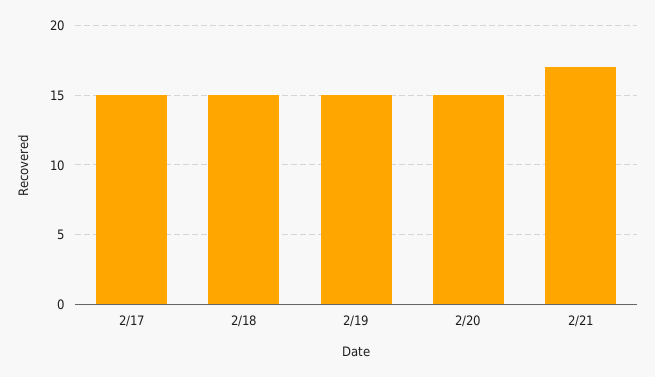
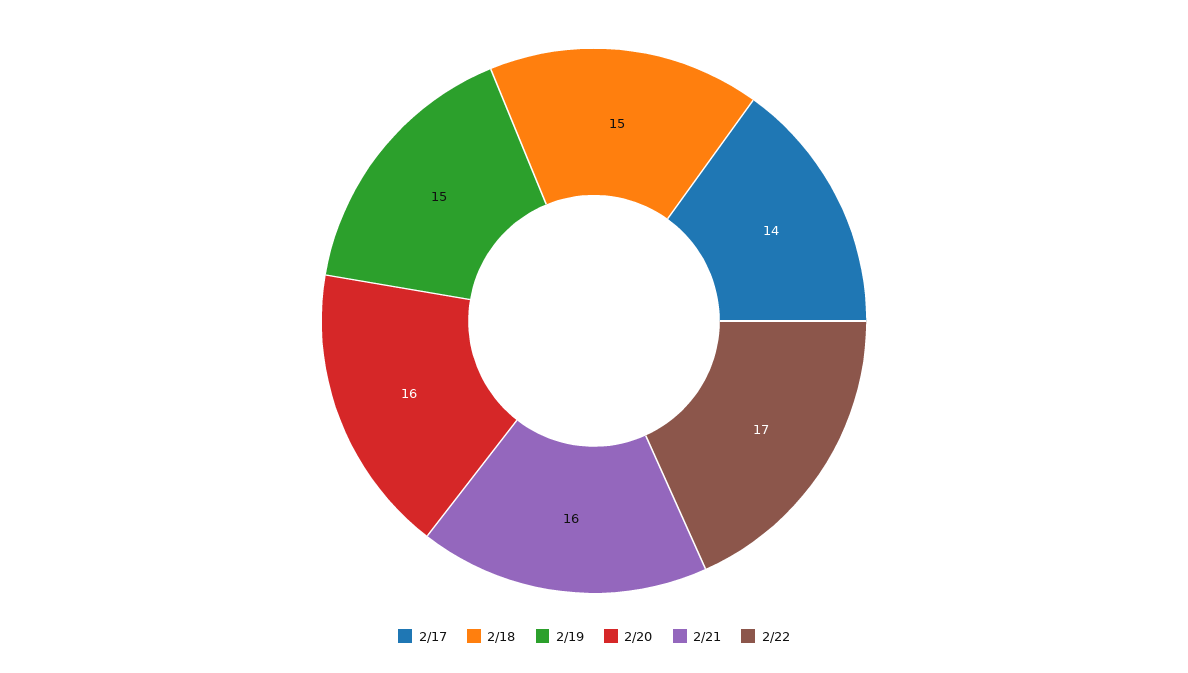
2/17: 15 -> 14
2/20: 15 -> 16
2/21: 17 -> 16
2/22: none -> 17

